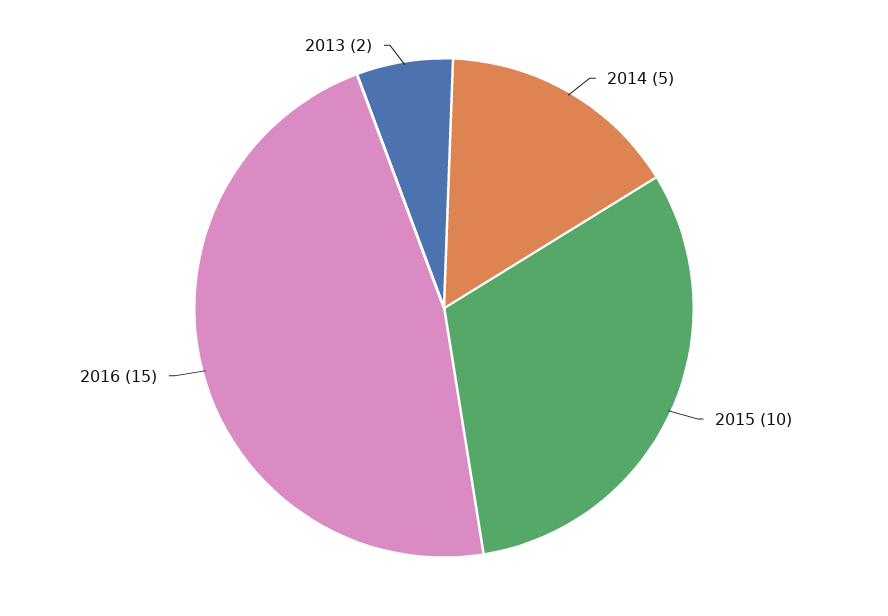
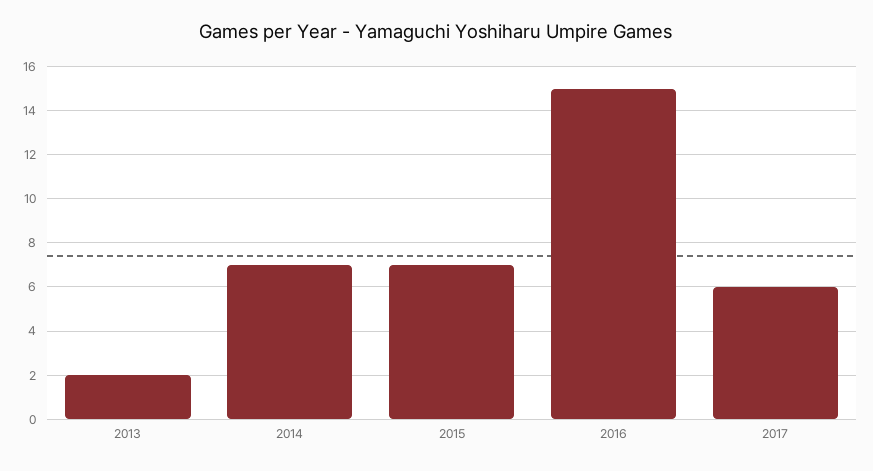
2014: 5 -> 7
2015: 10 -> 7
2017: none -> 6

